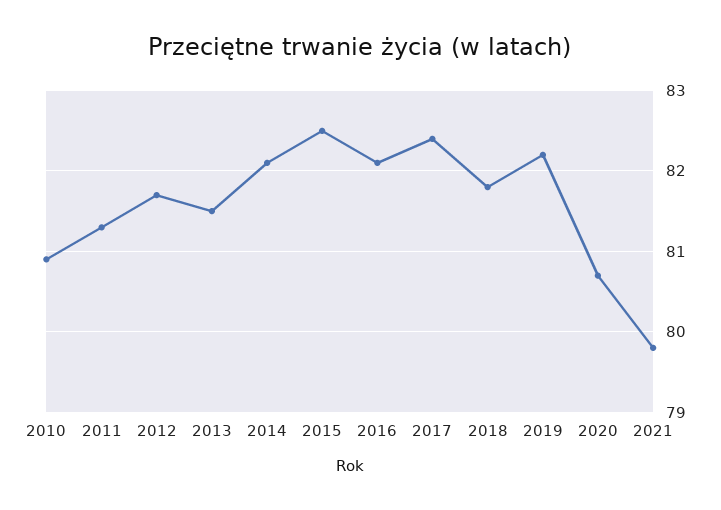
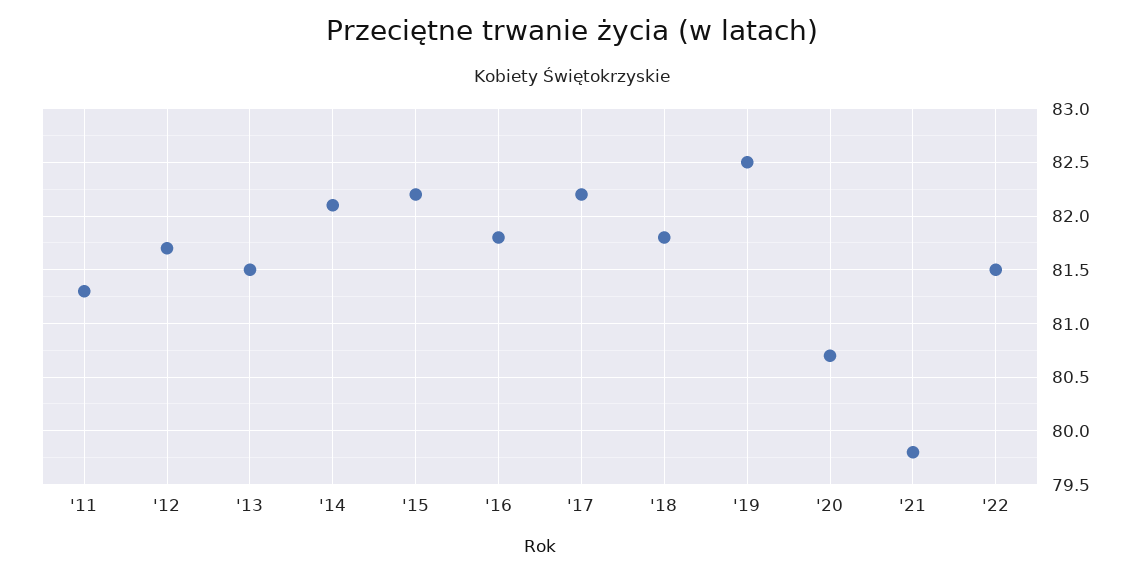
2010: 80.9 -> none
2015: 82.5 -> 82.2
2016: 82.1 -> 81.8
2017: 82.4 -> 82.2
2019: 82.2 -> 82.5
'22: none -> 81.5

